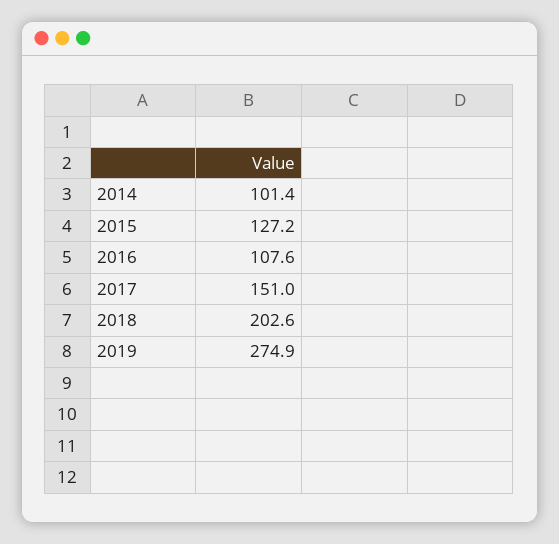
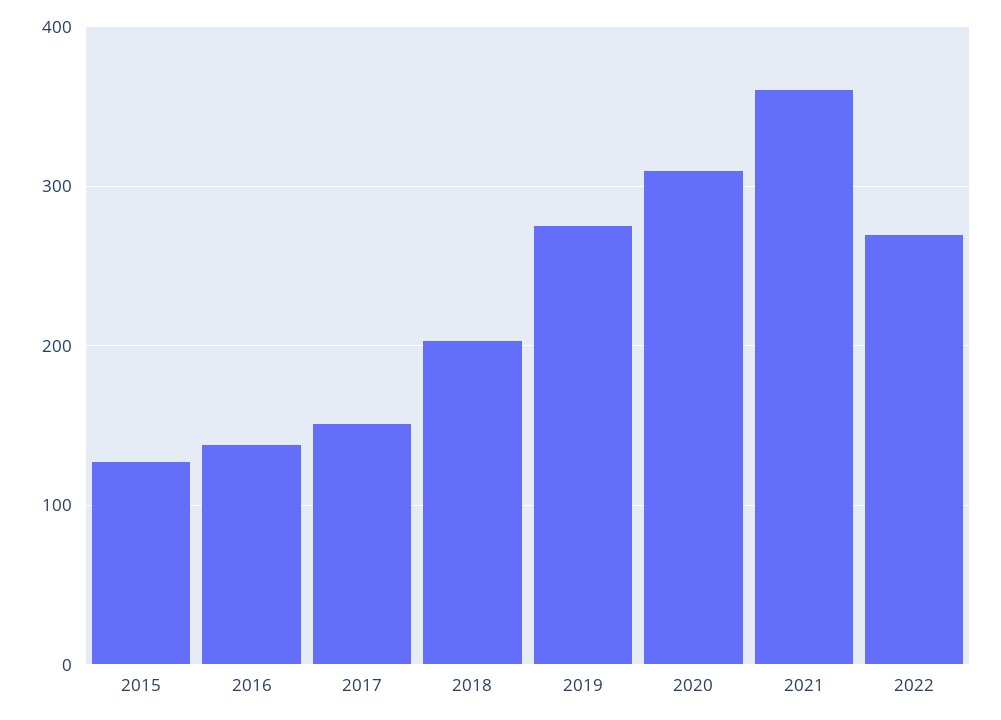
2014: 101.4 -> none
2016: 107.6 -> 140
2020: none -> 310
2021: none -> 360
2022: none -> 270

